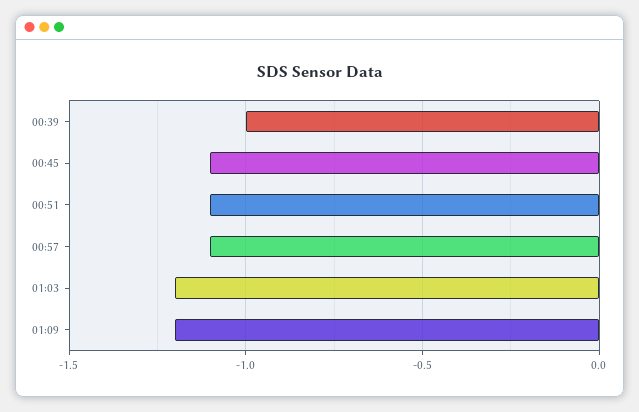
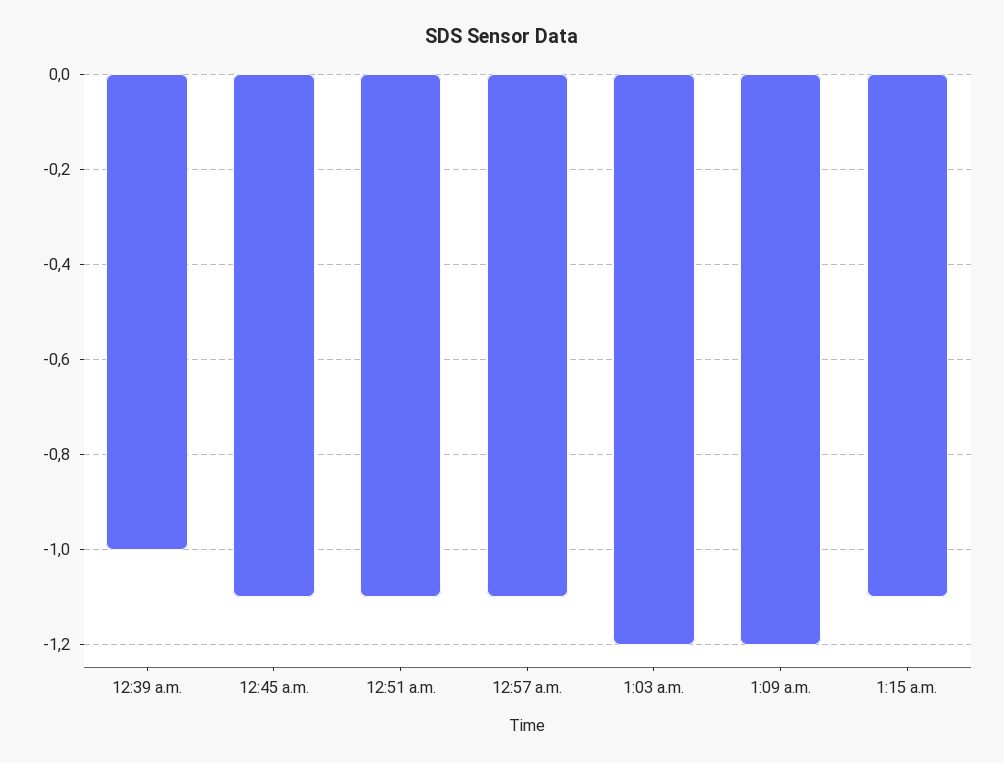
1:15 a.m.: none -> -1.1

